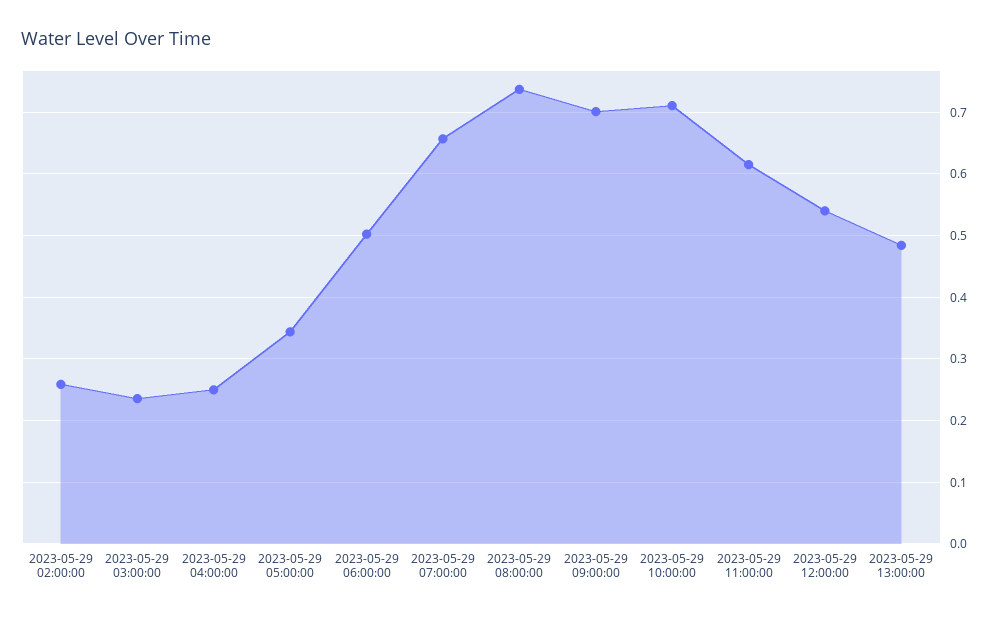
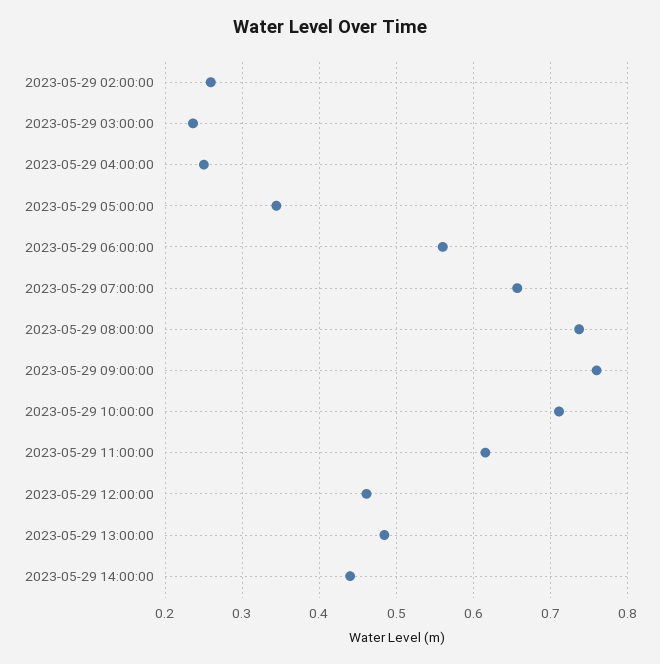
2023-05-29 06:00:00: 0.5 -> 0.56
2023-05-29 09:00:00: 0.7 -> 0.76
2023-05-29 12:00:00: 0.54 -> 0.46
2023-05-29 14:00:00: none -> 0.44

